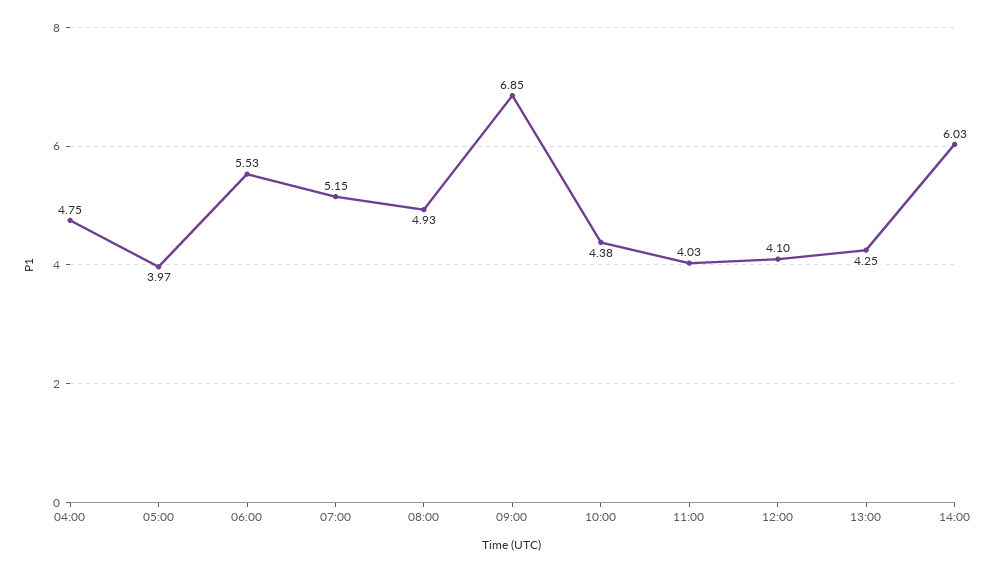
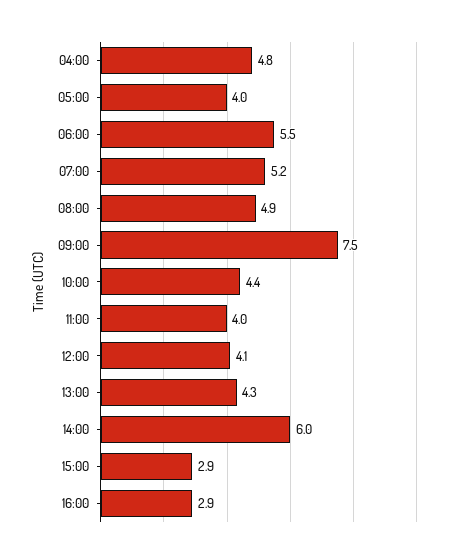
09:00: 6.85 -> 7.5
15:00: none -> 2.9
16:00: none -> 2.9

